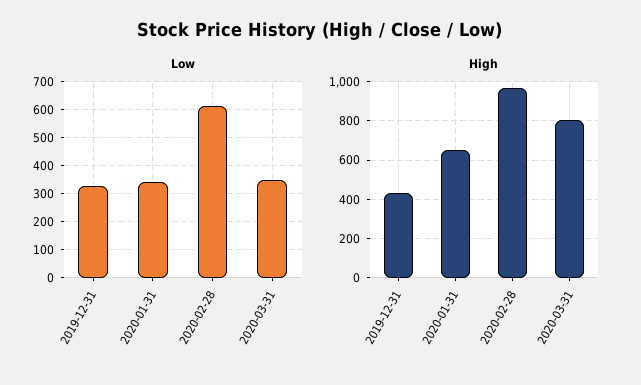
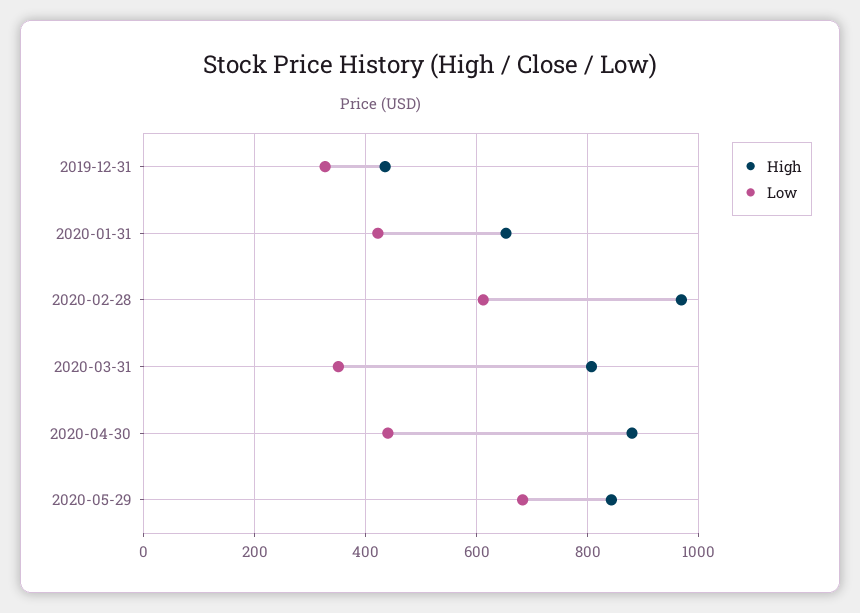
Low, 2020-01-31: 350 -> 420
High, 2020-04-30: none -> 880
Low, 2020-04-30: none -> 440
High, 2020-05-29: none -> 840
Low, 2020-05-29: none -> 680

